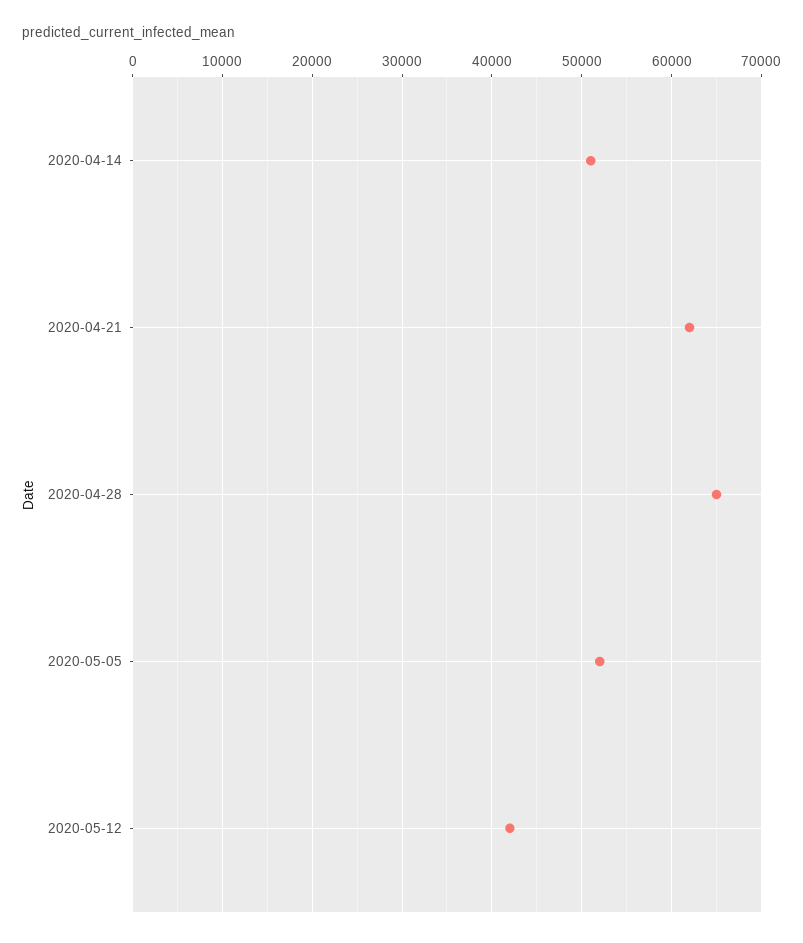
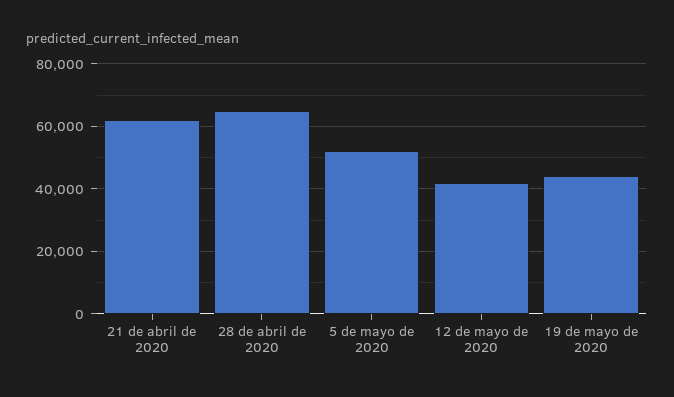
2020-04-14: 51000 -> none
19 de mayo de 2020: none -> 44000

